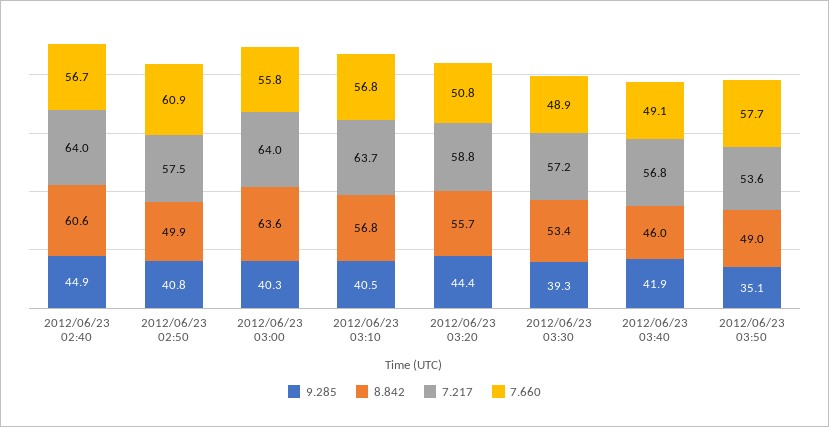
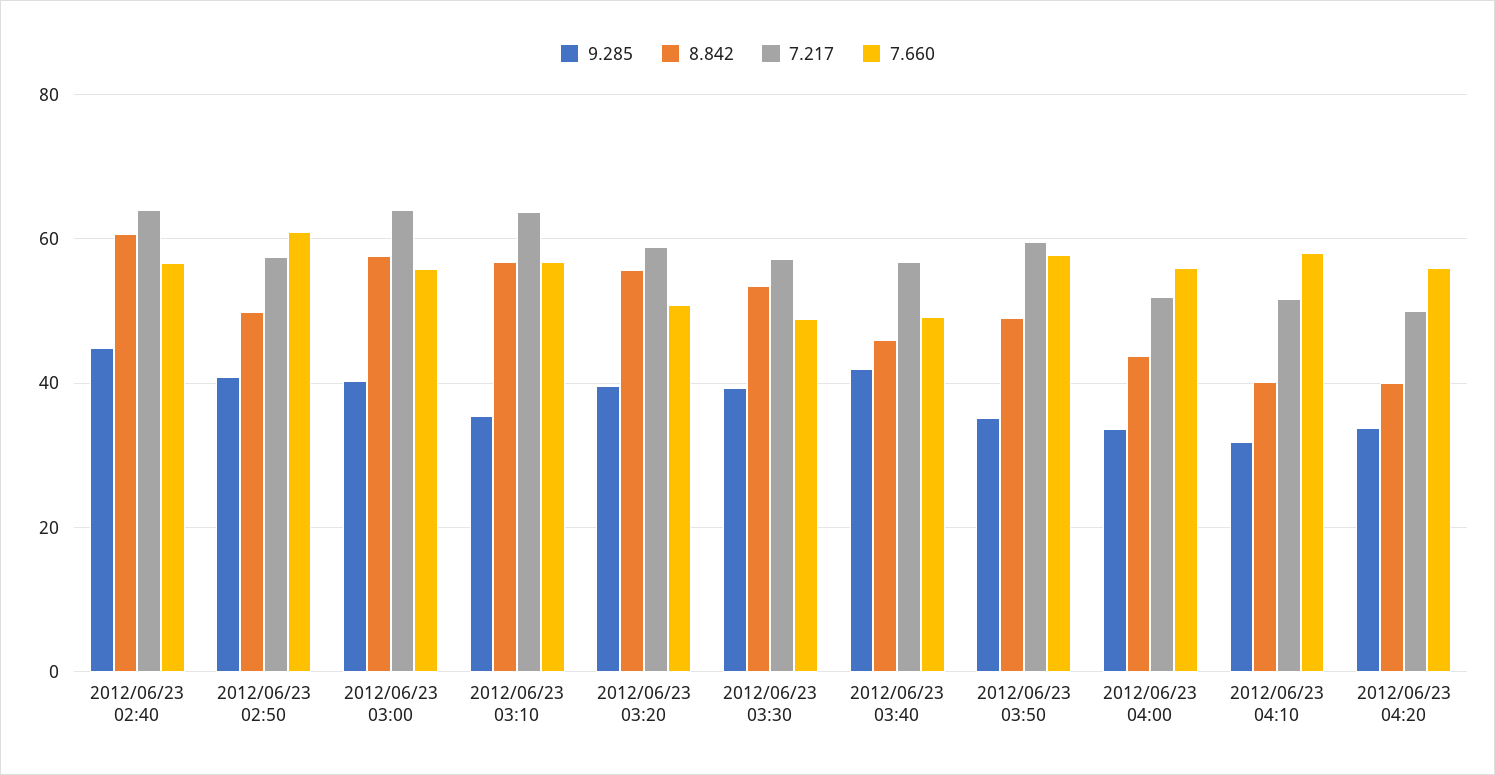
8.842, 2012/06/23 03:00: 63.6 -> 58
9.285, 2012/06/23 03:10: 40.5 -> 36
9.285, 2012/06/23 03:20: 44.4 -> 40
7.217, 2012/06/23 03:50: 53.6 -> 60
9.285, 2012/06/23 04:00: none -> 34
8.842, 2012/06/23 04:00: none -> 44
7.217, 2012/06/23 04:00: none -> 52
7.660, 2012/06/23 04:00: none -> 56
9.285, 2012/06/23 04:10: none -> 32
8.842, 2012/06/23 04:10: none -> 40
7.217, 2012/06/23 04:10: none -> 52
7.660, 2012/06/23 04:10: none -> 58
9.285, 2012/06/23 04:20: none -> 34
8.842, 2012/06/23 04:20: none -> 40
7.217, 2012/06/23 04:20: none -> 50
7.660, 2012/06/23 04:20: none -> 56

